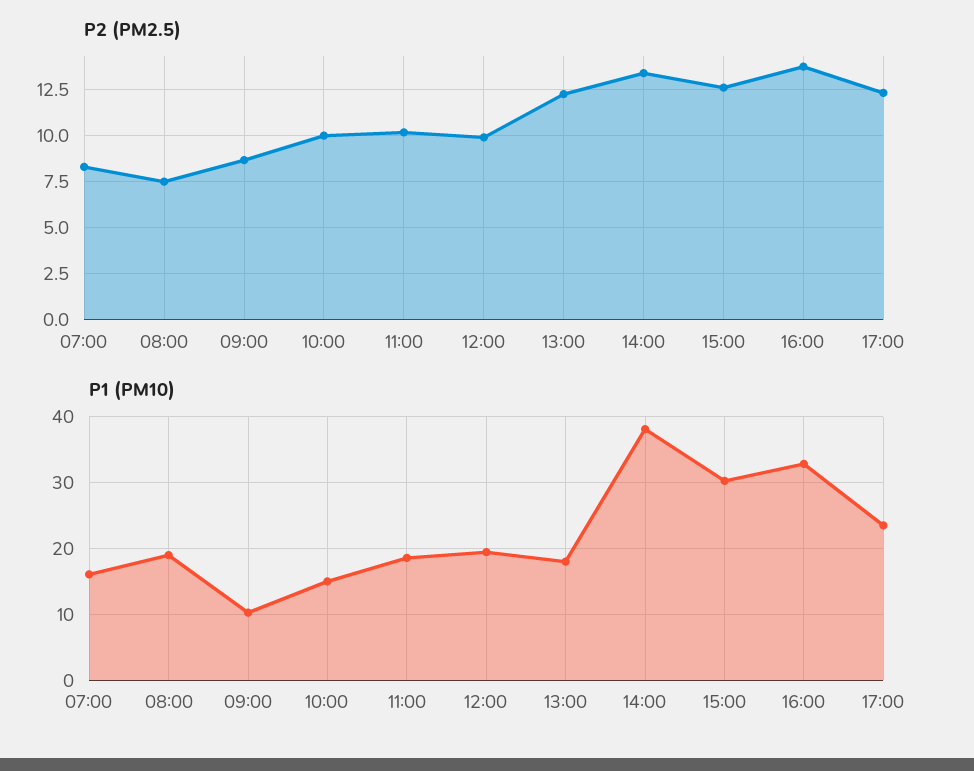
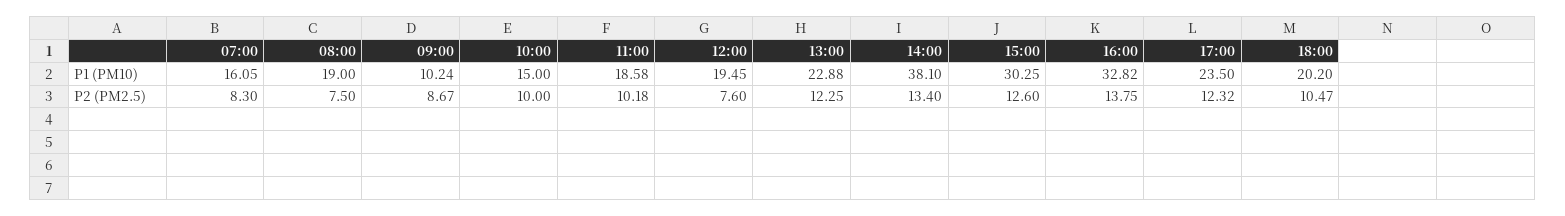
P2 (PM2.5), 12:00: 10 -> 7.6
P1 (PM10), 13:00: 18 -> 22.88
P1 (PM10), 18:00: none -> 20.2
P2 (PM2.5), 18:00: none -> 10.47

